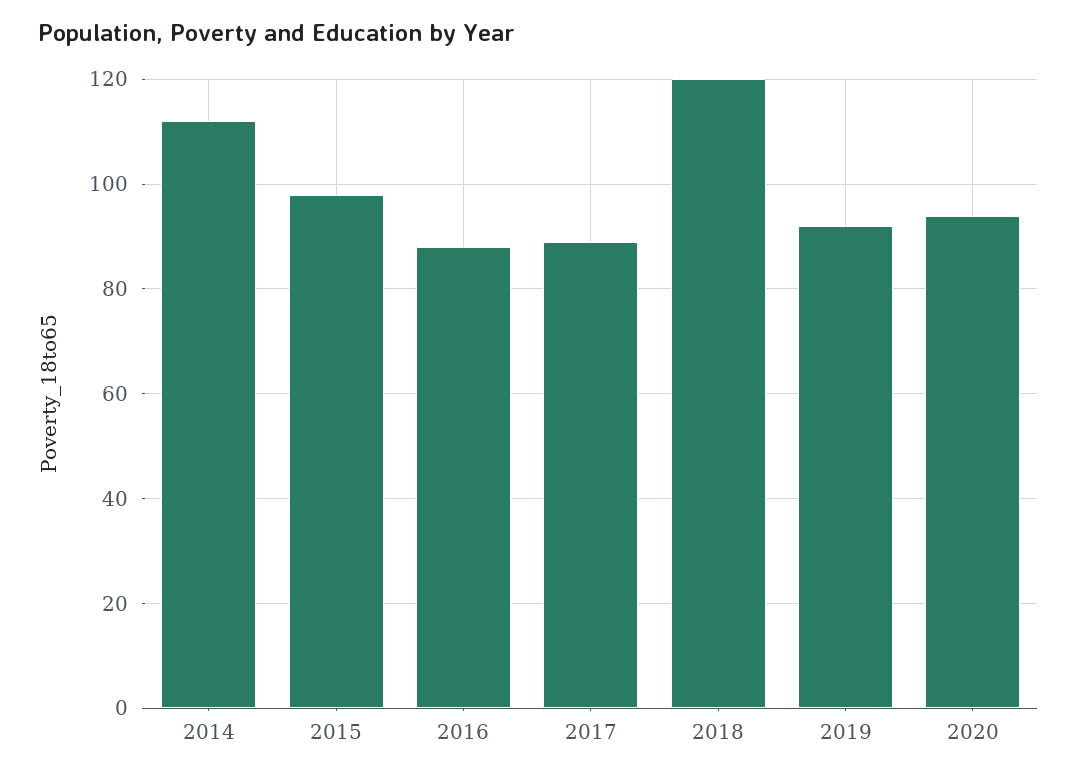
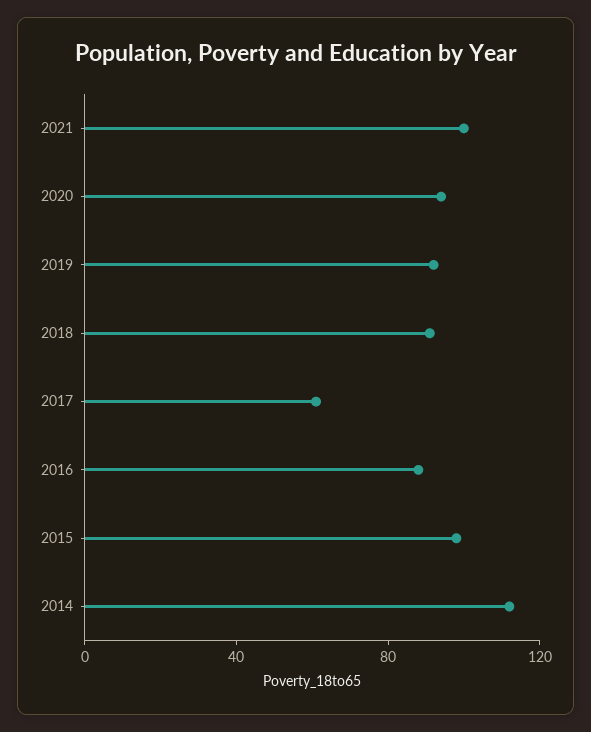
2017: 90 -> 60
2018: 120 -> 90
2021: none -> 100

